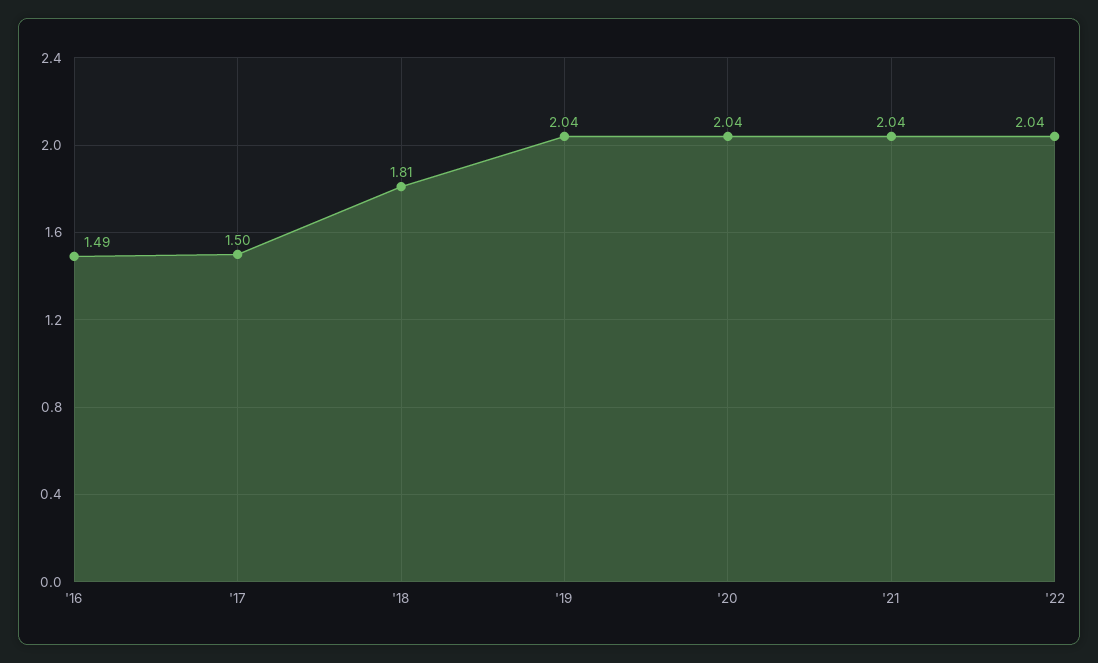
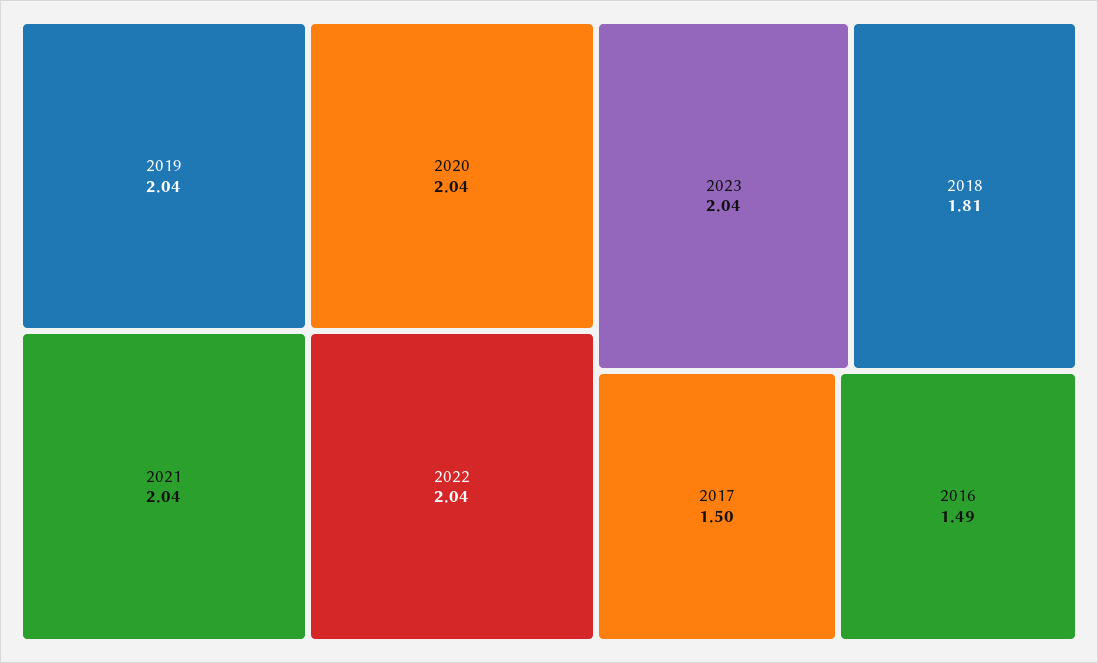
2023: none -> 2.04

